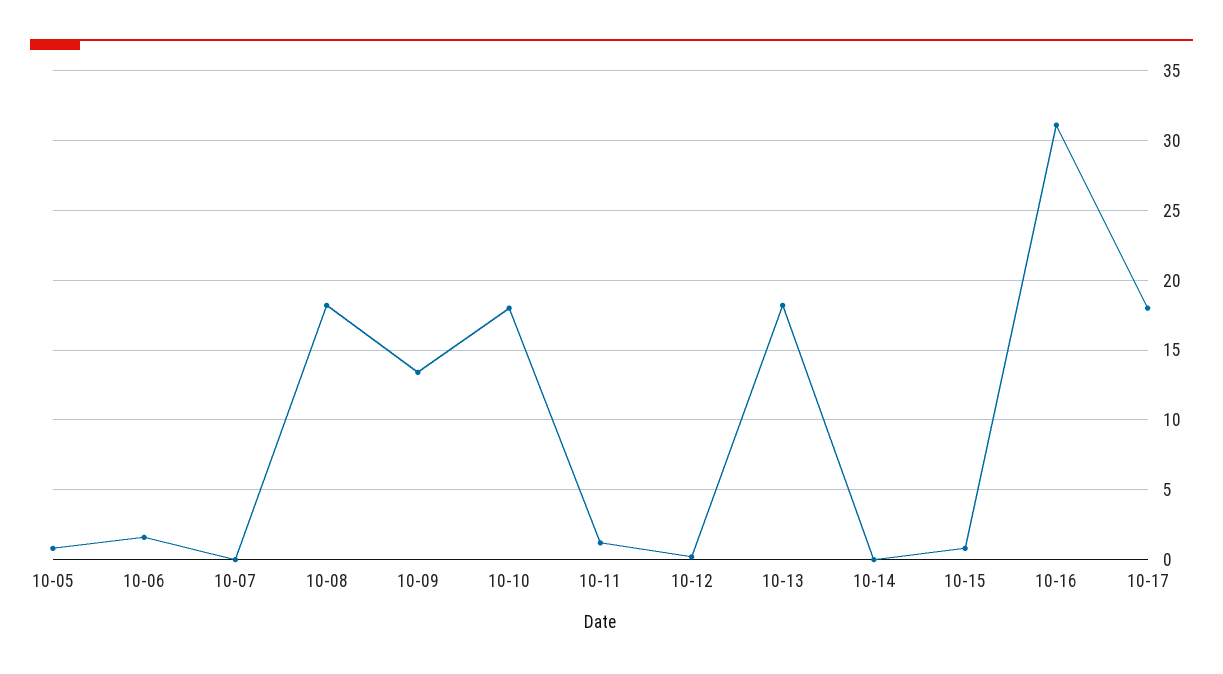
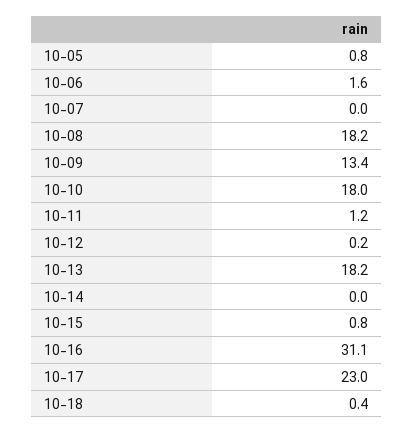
10-17: 18 -> 23
10-18: none -> 0.4

